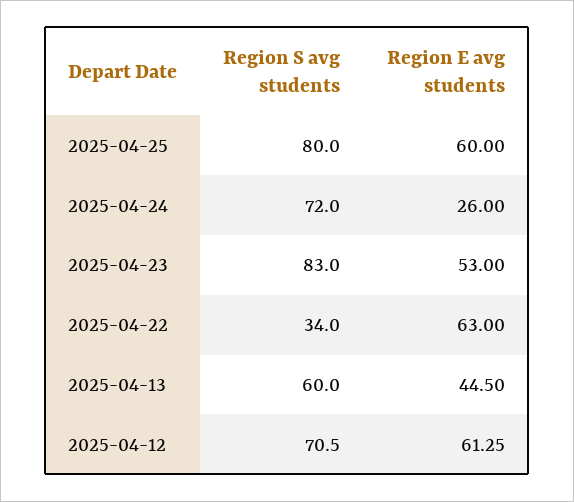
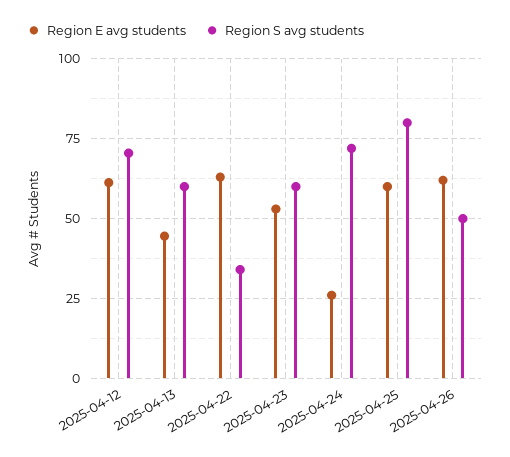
Region S avg students, 2025-04-23: 83 -> 60
Region E avg students, 2025-04-26: none -> 62.5
Region S avg students, 2025-04-26: none -> 50

